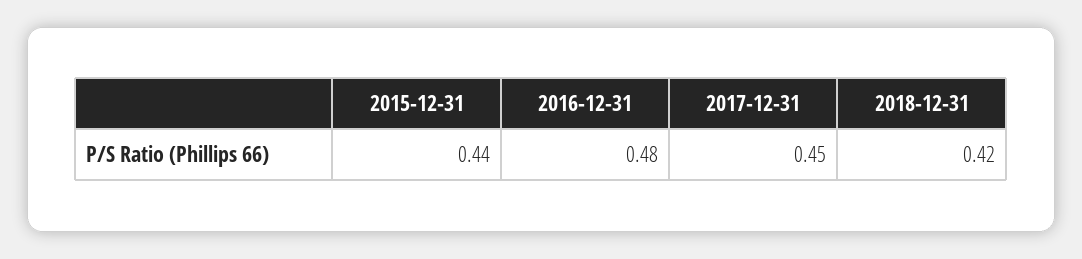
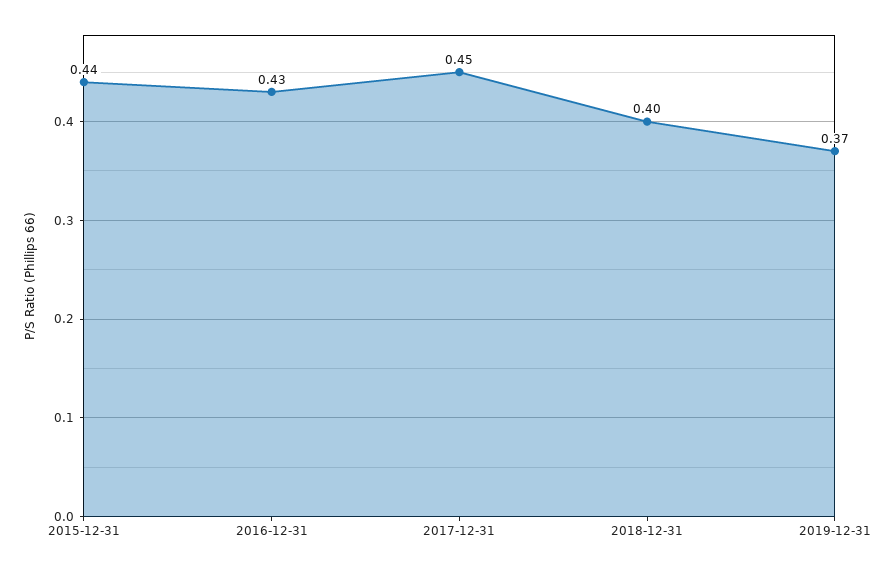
2016-12-31: 0.48 -> 0.43
2018-12-31: 0.42 -> 0.4
2019-12-31: none -> 0.37

